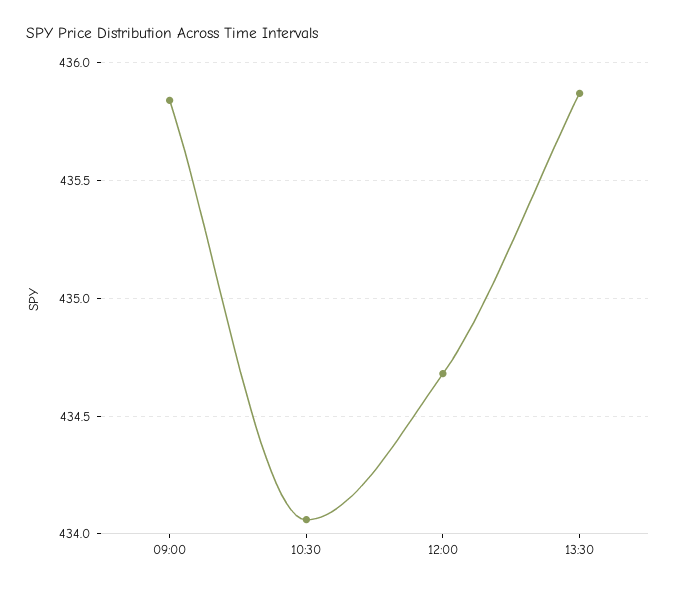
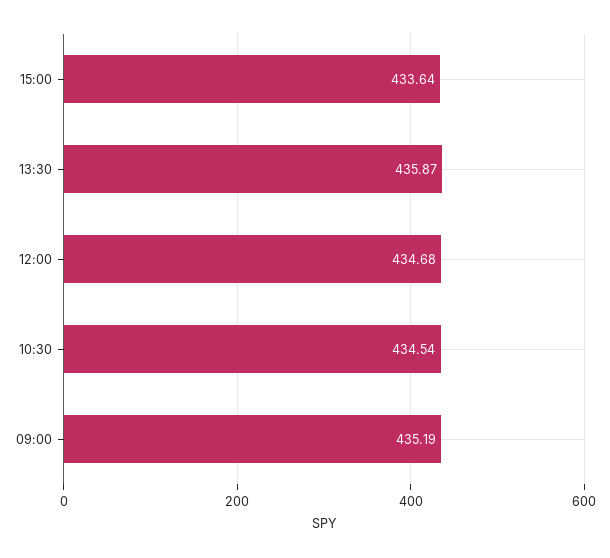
09:00: 435.85 -> 435.19
10:30: 434.05 -> 434.54
15:00: none -> 433.64

